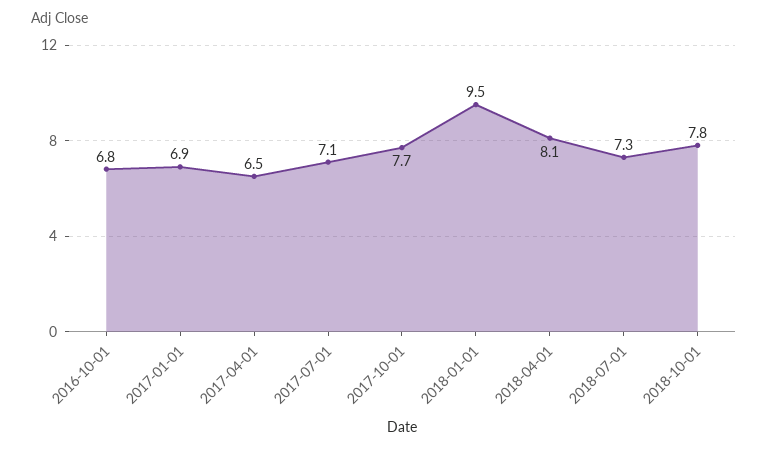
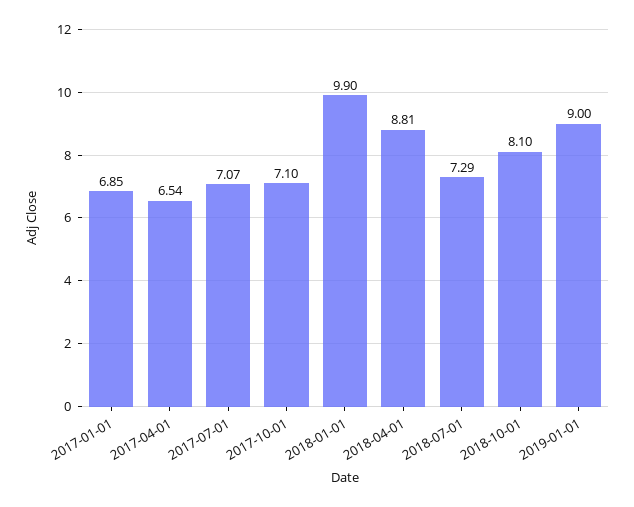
2016-10-01: 6.8 -> none
2017-10-01: 7.7 -> 7.1
2018-01-01: 9.5 -> 9.9
2018-04-01: 8.1 -> 8.81
2018-10-01: 7.8 -> 8.1
2019-01-01: none -> 9

